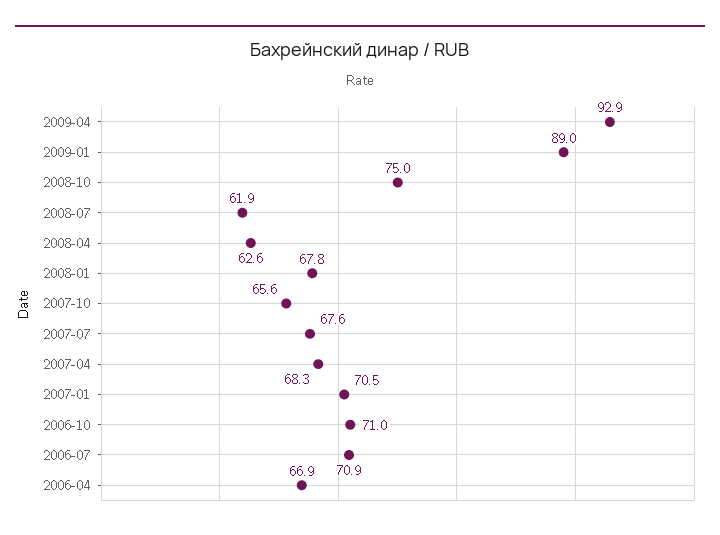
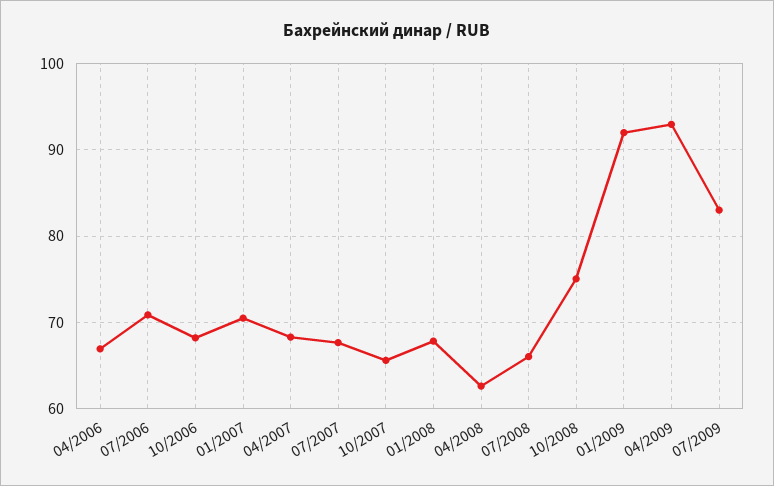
2009-01: 89 -> 92
2008-07: 61.9 -> 66
2006-10: 71 -> 68
07/2009: none -> 83

